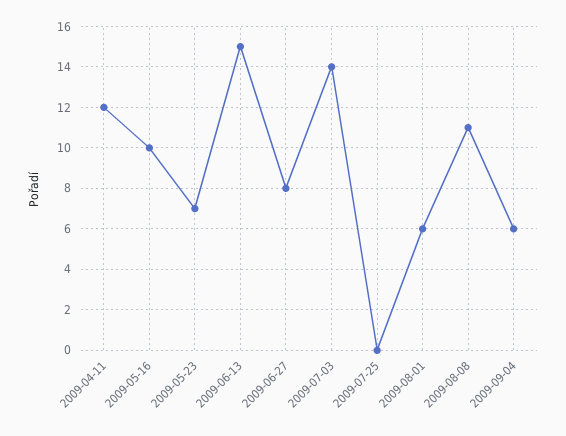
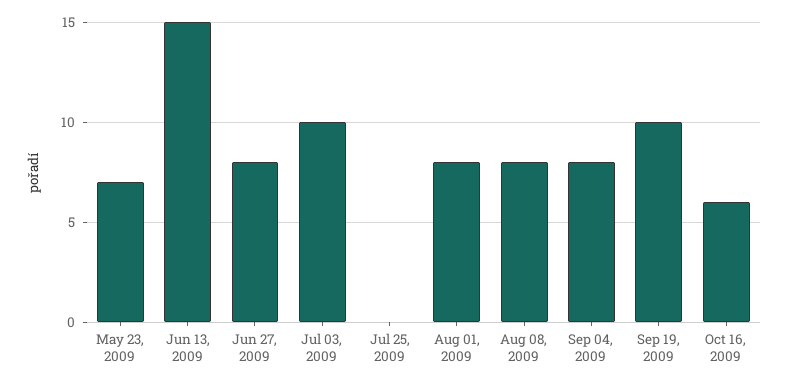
2009-04-11: 12 -> none
2009-05-16: 10 -> none
2009-07-03: 14 -> 10
2009-08-01: 6 -> 8
2009-08-08: 11 -> 8
2009-09-04: 6 -> 8
Sep 19, 2009: none -> 10
Oct 16, 2009: none -> 6

